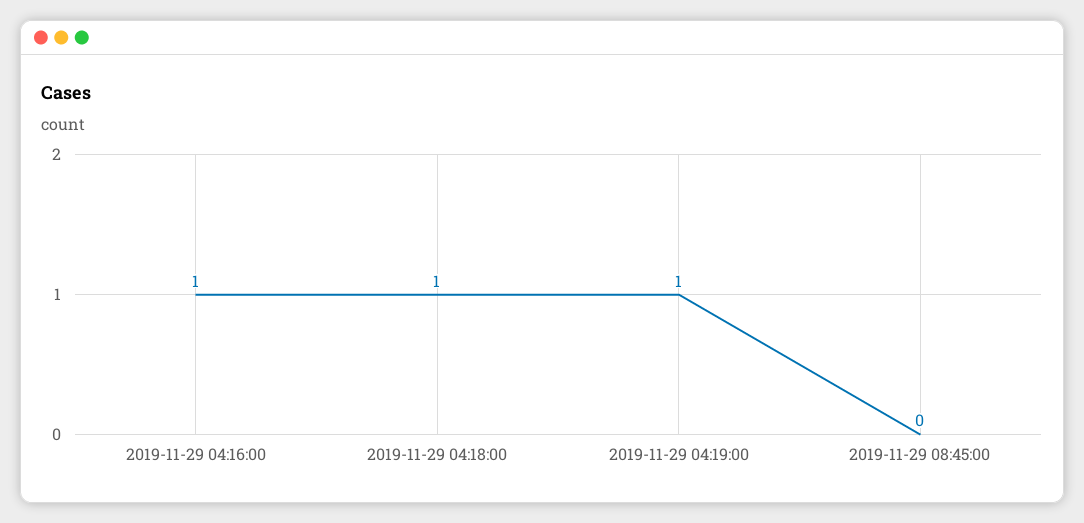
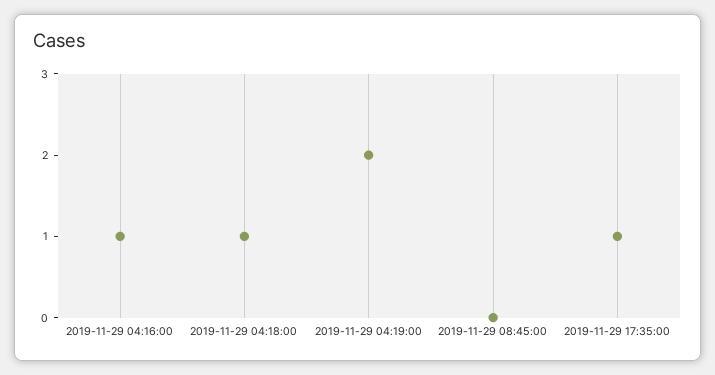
2019-11-29 04:19:00: 1 -> 2
2019-11-29 17:35:00: none -> 1

